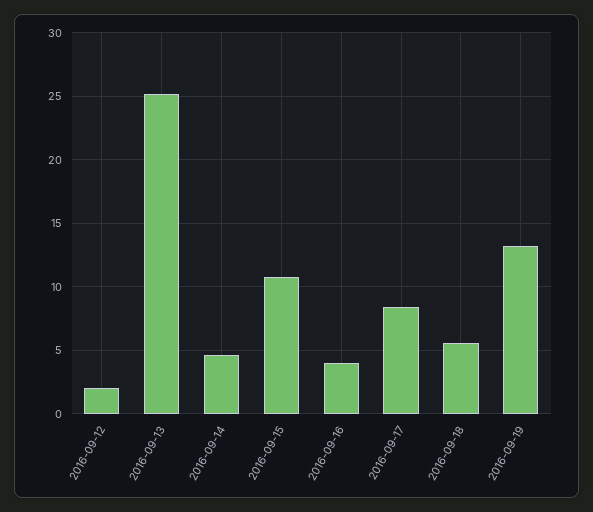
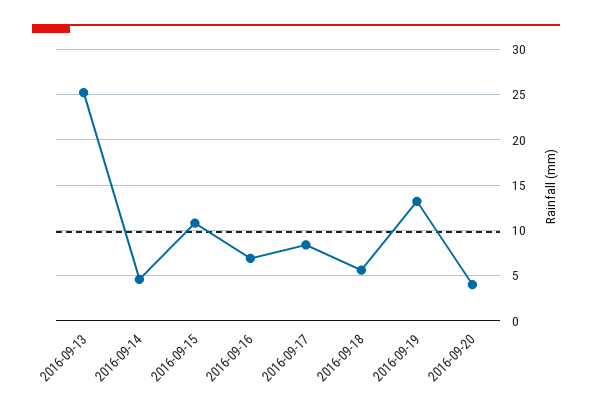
2016-09-12: 2 -> none
2016-09-16: 4 -> 7
2016-09-20: none -> 4

